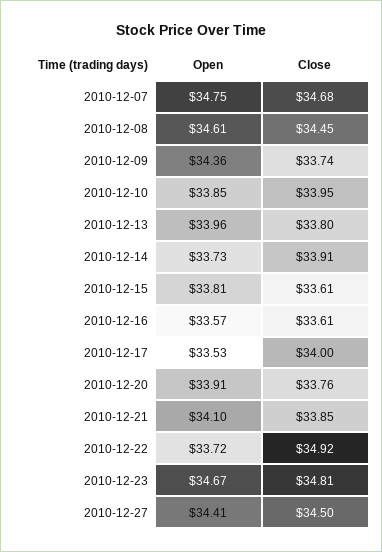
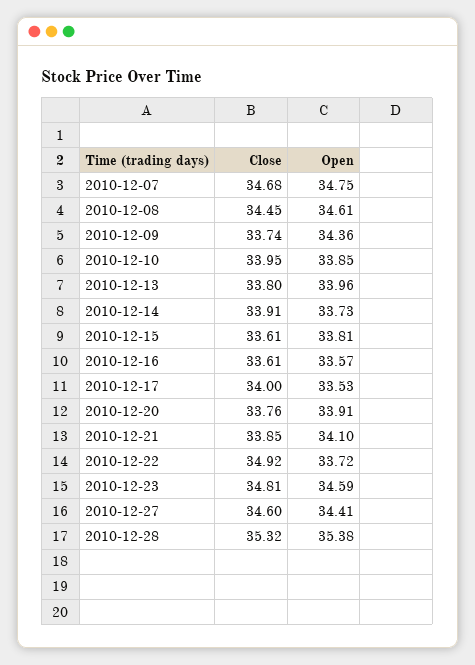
Open, 2010-12-23: 34.67 -> 34.59
Close, 2010-12-27: 34.5 -> 34.6
Close, 2010-12-28: none -> 35.32
Open, 2010-12-28: none -> 35.38

